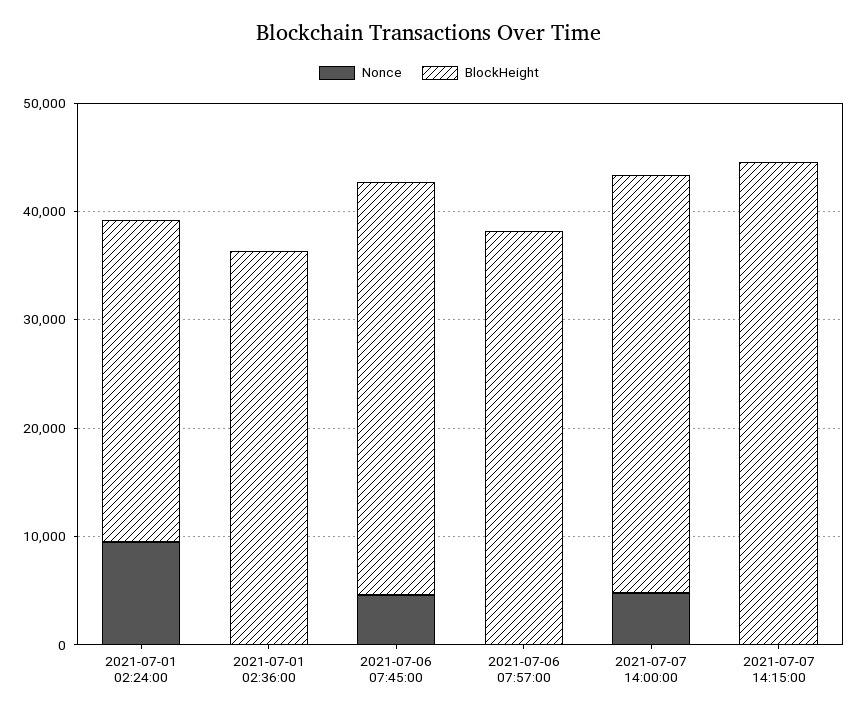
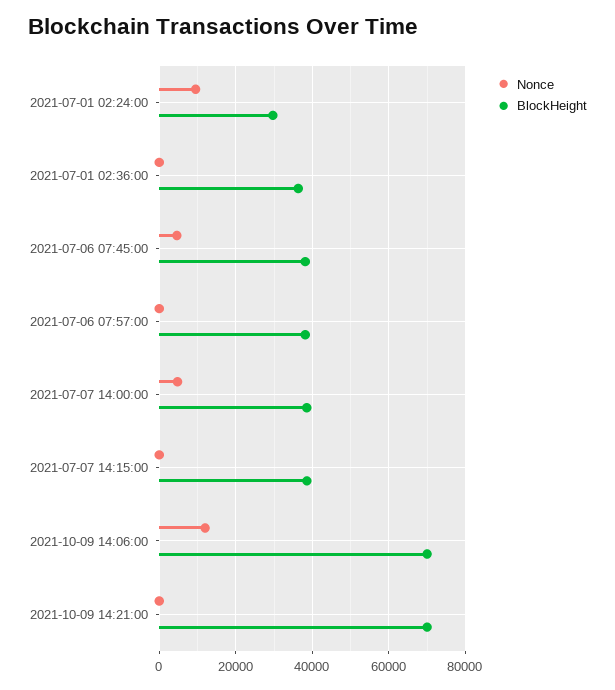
BlockHeight, 2021-07-07 14:15:00: 44000 -> 38000
Nonce, 2021-10-09 14:06:00: none -> 12000
BlockHeight, 2021-10-09 14:06:00: none -> 70000
Nonce, 2021-10-09 14:21:00: none -> 0
BlockHeight, 2021-10-09 14:21:00: none -> 70000

